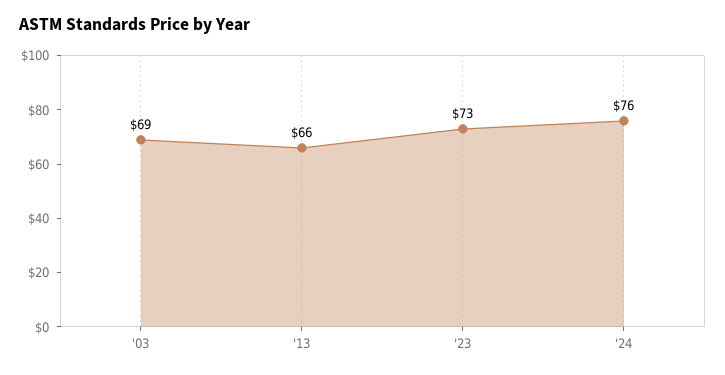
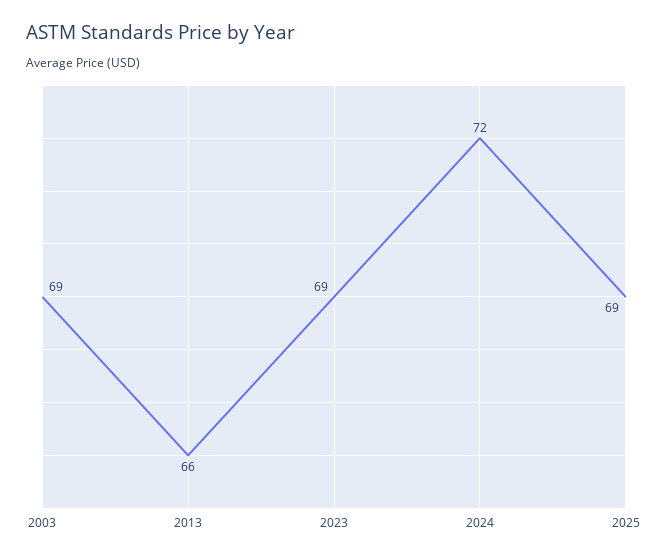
'23: 73 -> 69
'24: 76 -> 72
2025: none -> 69

